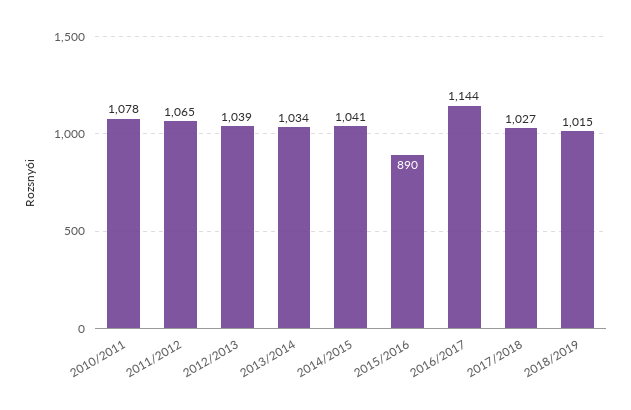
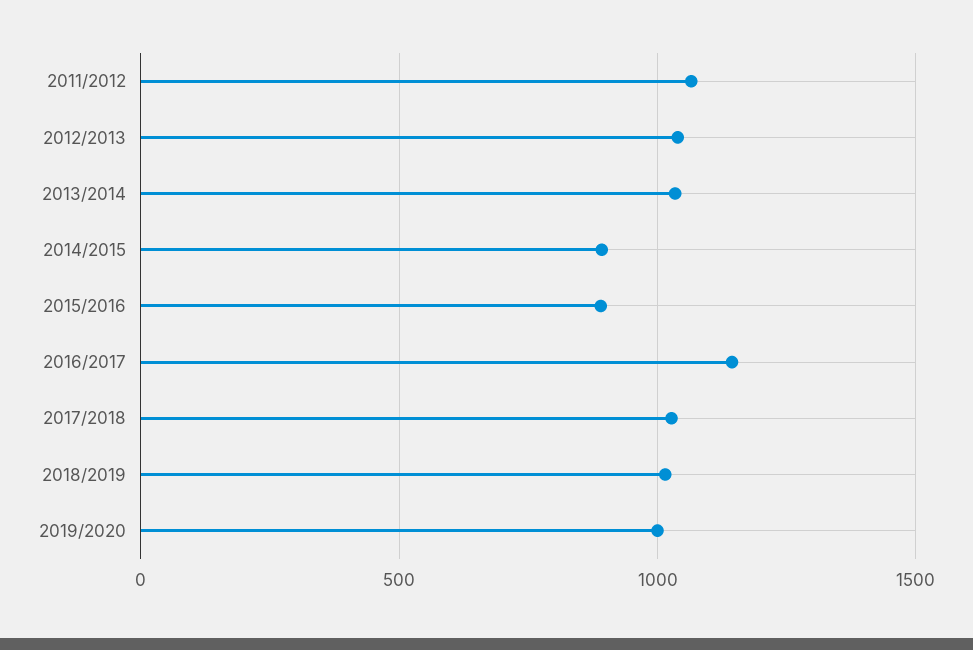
2010/2011: 1078 -> none
2014/2015: 1041 -> 900
2019/2020: none -> 1000

